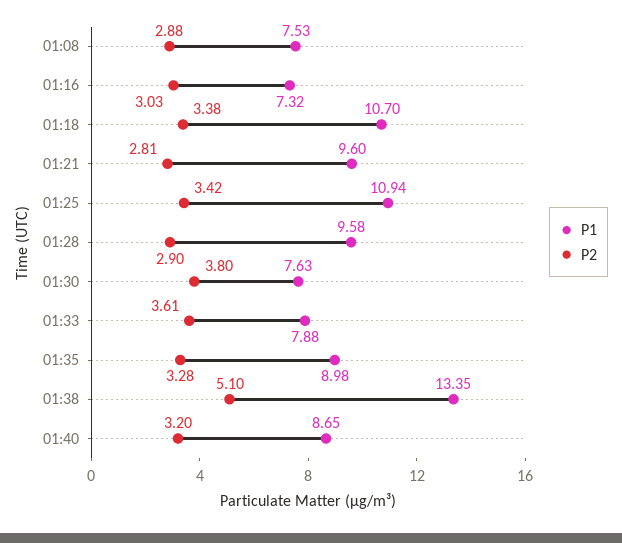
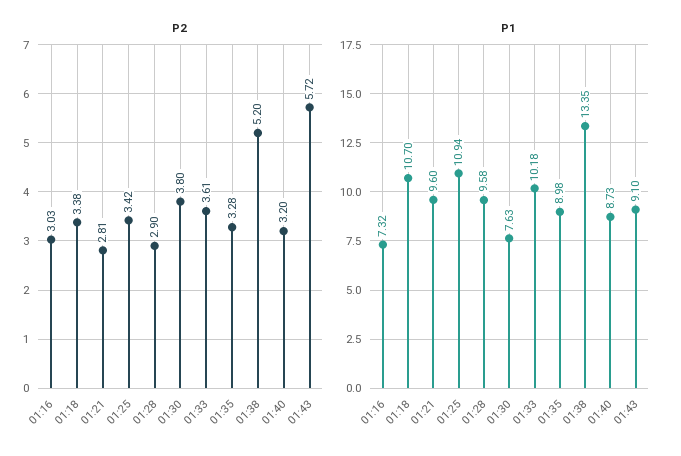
P1, 01:08: 7.53 -> none
P2, 01:08: 2.88 -> none
P1, 01:33: 7.88 -> 10.18
P2, 01:38: 5.1 -> 5.2
P1, 01:40: 8.65 -> 8.73
P2, 01:43: none -> 5.72
P1, 01:43: none -> 9.1

